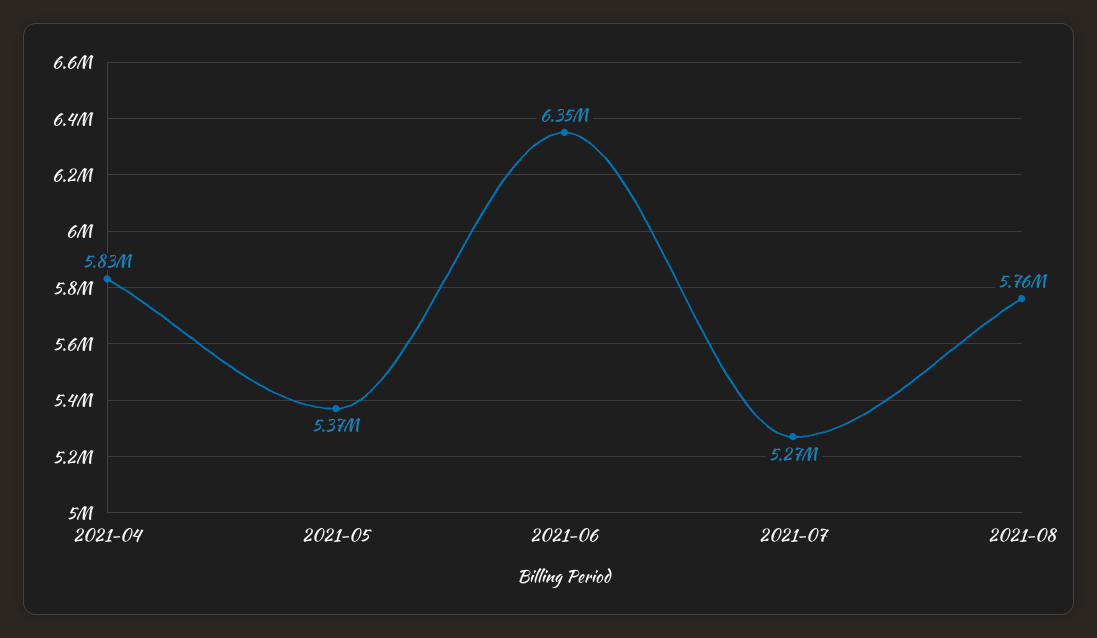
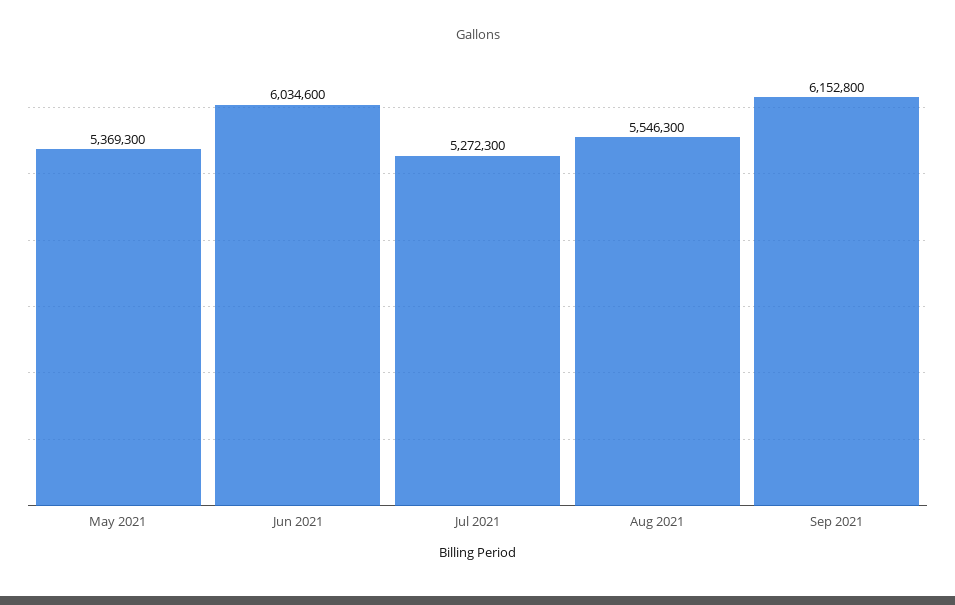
2021-04: 5830000 -> none
2021-06: 6350000 -> 6034600
2021-08: 5760000 -> 5546300
Sep 2021: none -> 6152800

